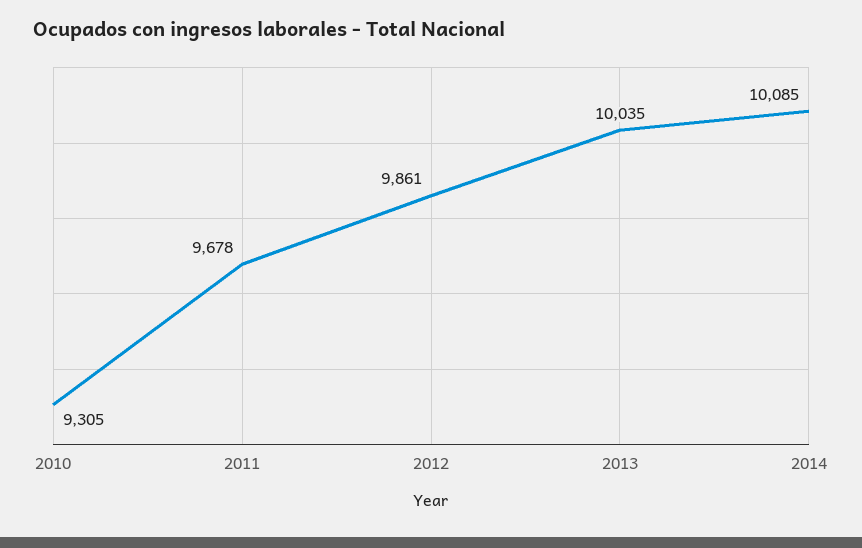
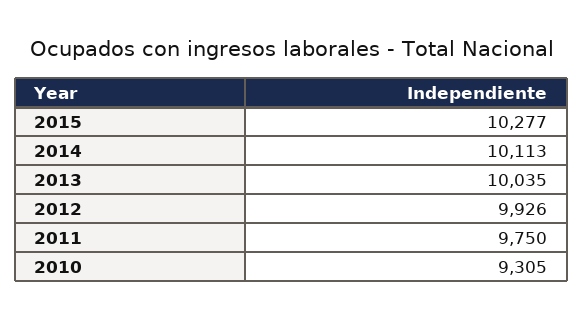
2011: 9678 -> 9750
2012: 9861 -> 9926
2014: 10085 -> 10113
2015: none -> 10277

